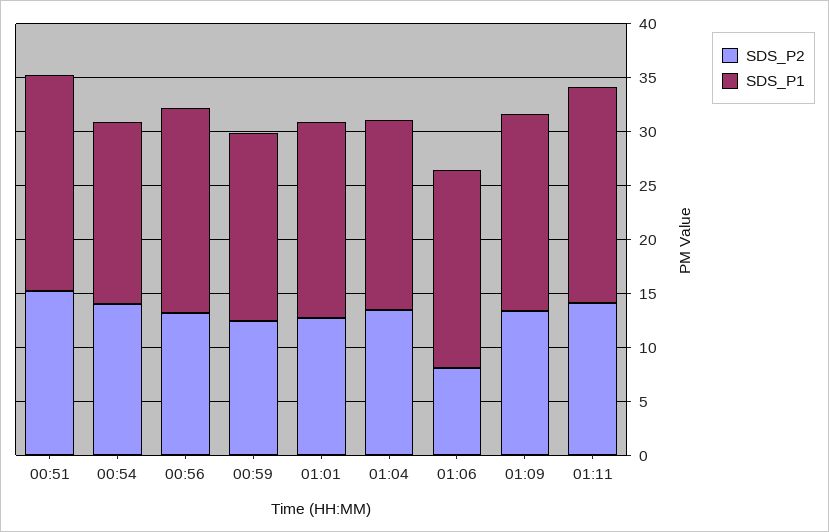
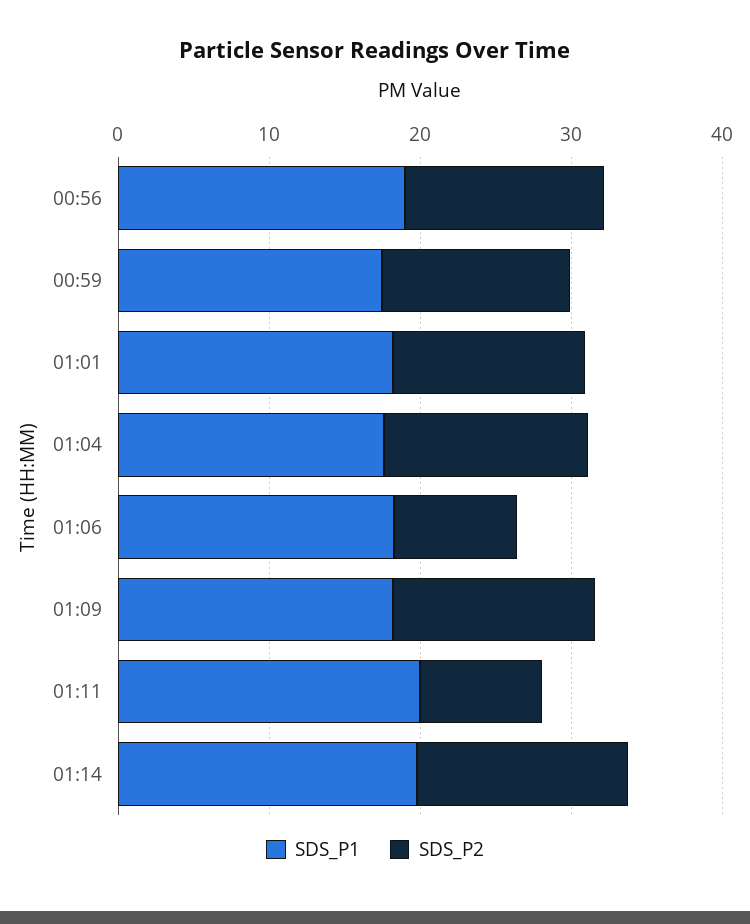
SDS_P2, 00:51: 15 -> none
SDS_P1, 00:51: 20 -> none
SDS_P2, 00:54: 14 -> none
SDS_P1, 00:54: 17 -> none
SDS_P2, 01:11: 14 -> 8
SDS_P1, 01:14: none -> 20
SDS_P2, 01:14: none -> 14

